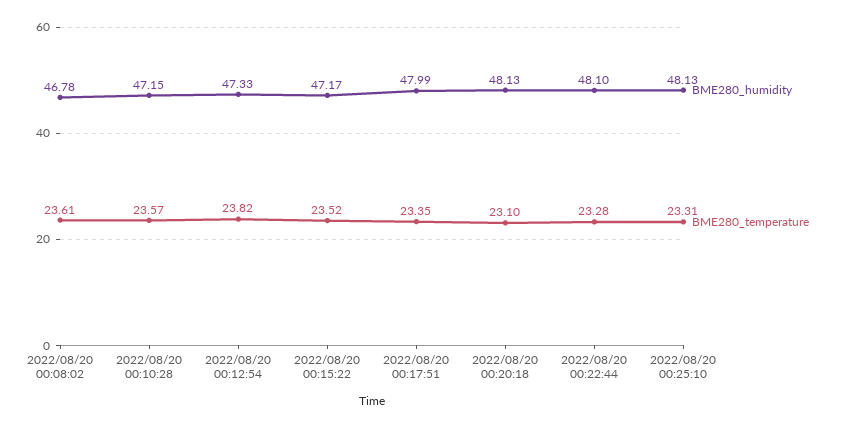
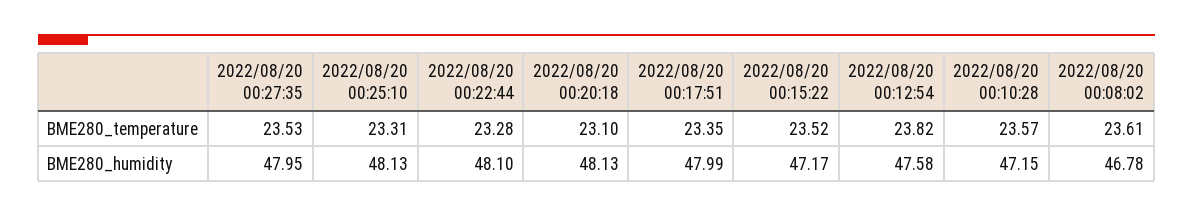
BME280_humidity, 2022/08/20 00:12:54: 47.33 -> 47.58
BME280_temperature, 2022/08/20 00:27:35: none -> 23.53
BME280_humidity, 2022/08/20 00:27:35: none -> 47.95

